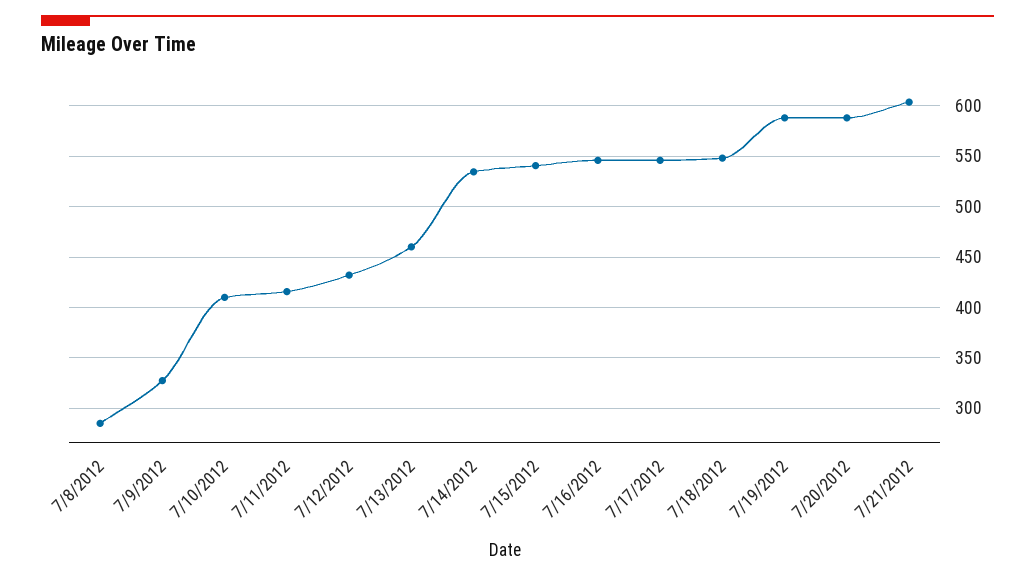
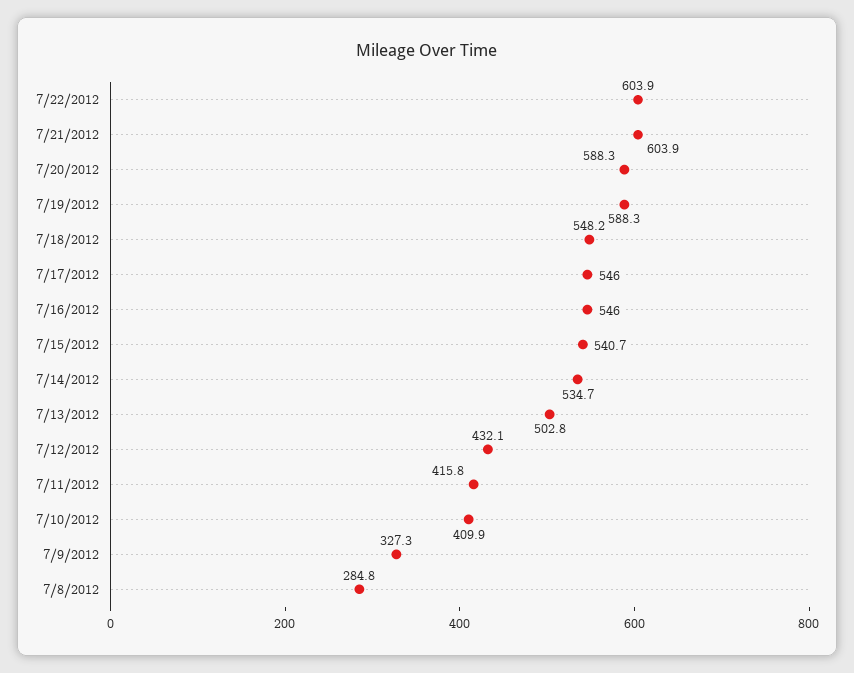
7/13/2012: 460 -> 502.8
7/22/2012: none -> 603.9

